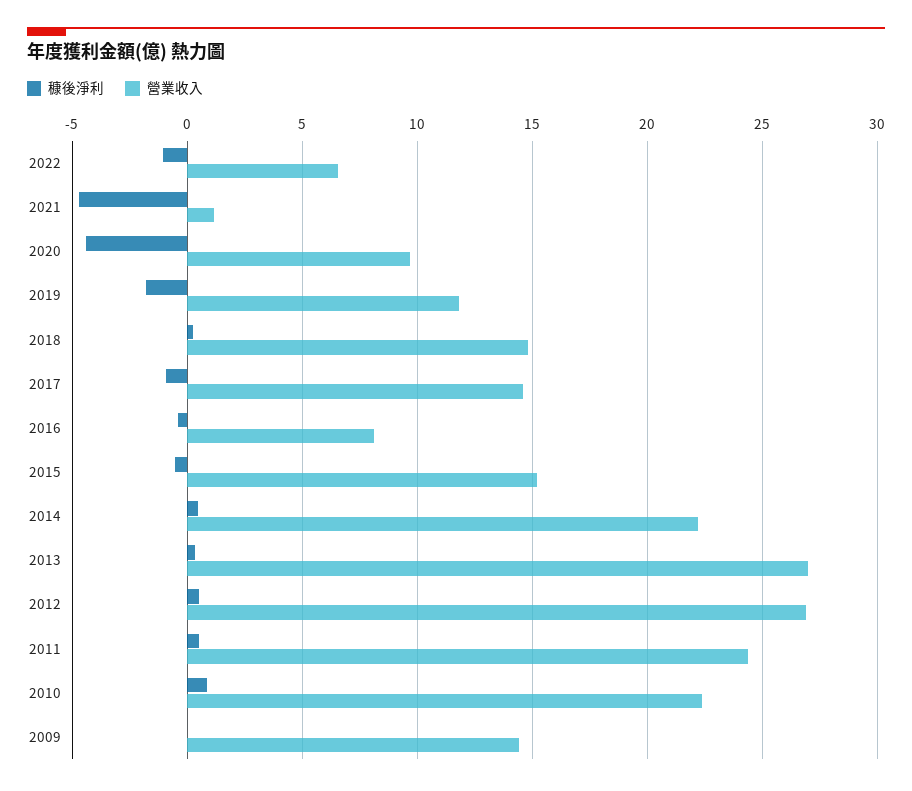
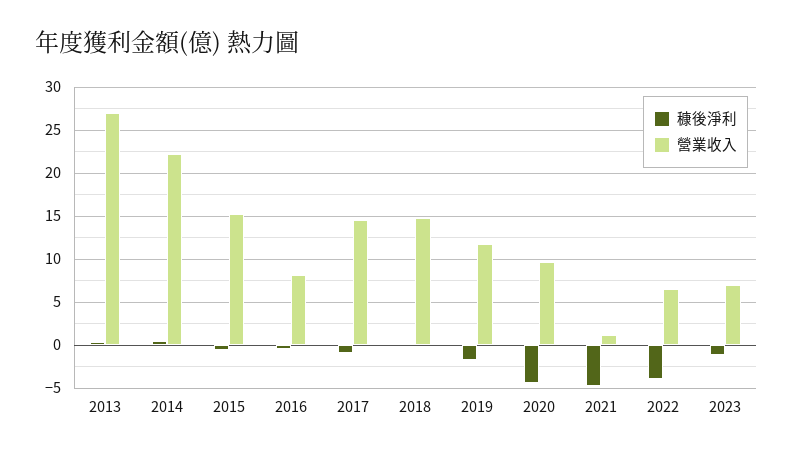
穅後淨利, 2022: -1 -> -4
穅後淨利, 2012: 0.5 -> none
營業收入, 2012: 27 -> none
穅後淨利, 2011: 0.5 -> none
營業收入, 2011: 24.5 -> none
穅後淨利, 2010: 1 -> none
營業收入, 2010: 22.5 -> none
穅後淨利, 2009: 0 -> none
營業收入, 2009: 14.5 -> none
穅後淨利, 2023: none -> -1
營業收入, 2023: none -> 7

